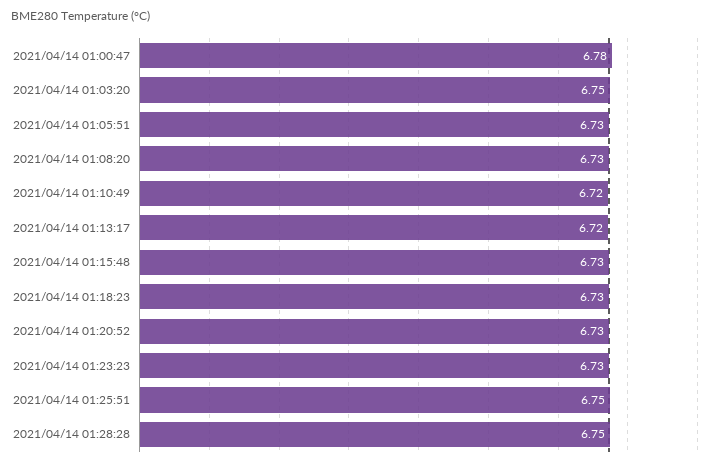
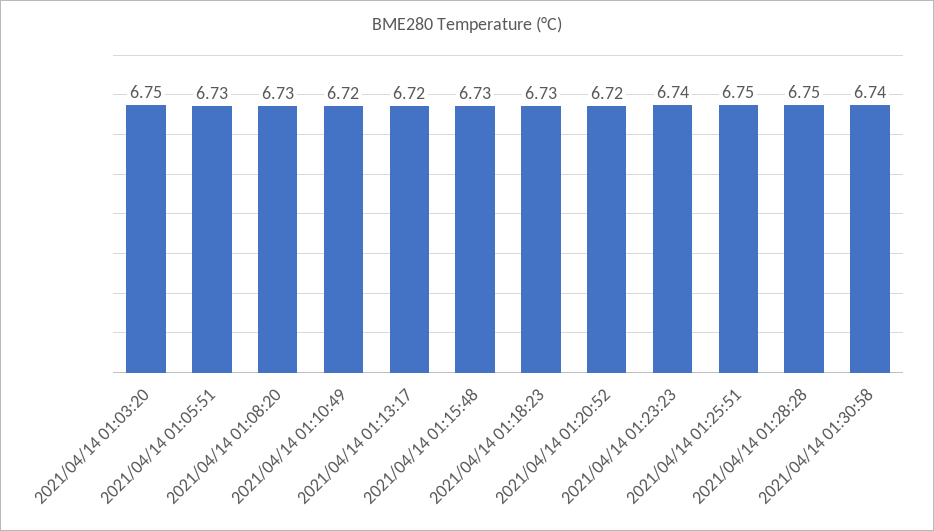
2021/04/14 01:00:47: 6.78 -> none
2021/04/14 01:20:52: 6.73 -> 6.72
2021/04/14 01:23:23: 6.73 -> 6.74
2021/04/14 01:30:58: none -> 6.74

